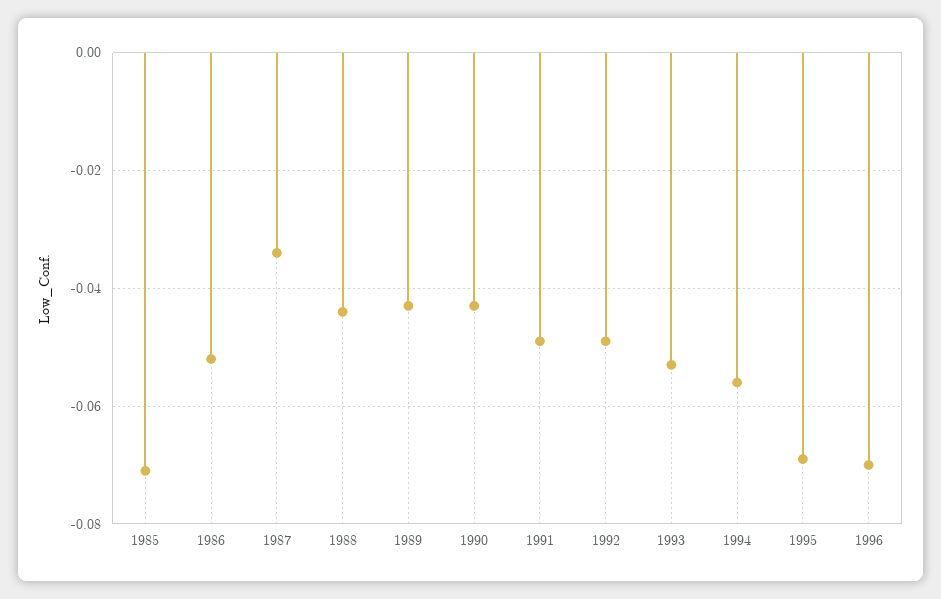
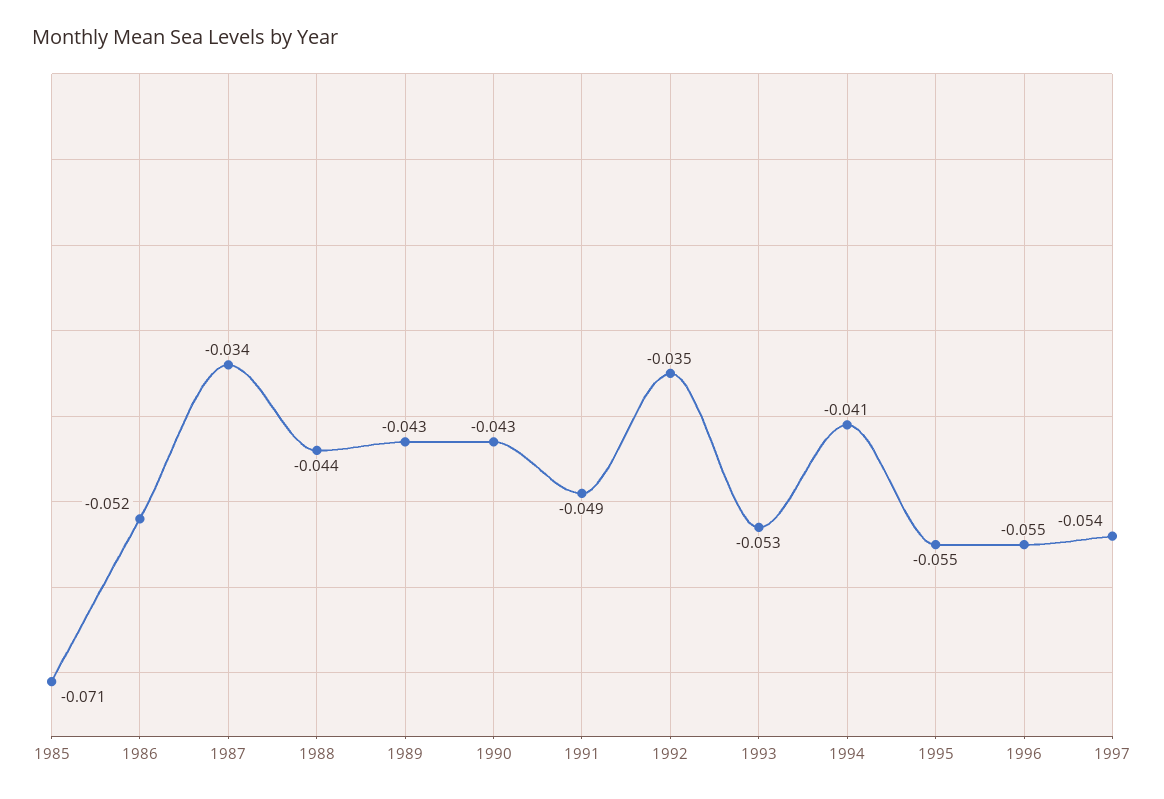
1992: -0.05 -> -0.035
1994: -0.055 -> -0.041
1995: -0.07 -> -0.055
1996: -0.07 -> -0.055
1997: none -> -0.054

